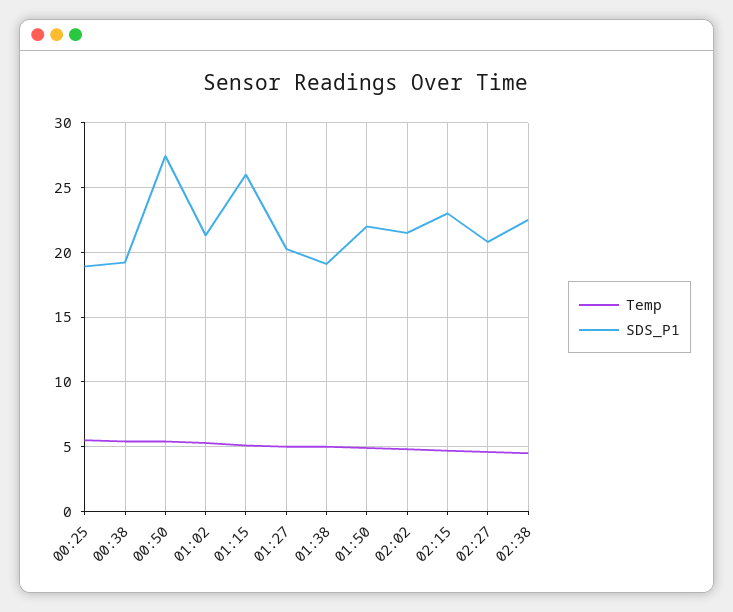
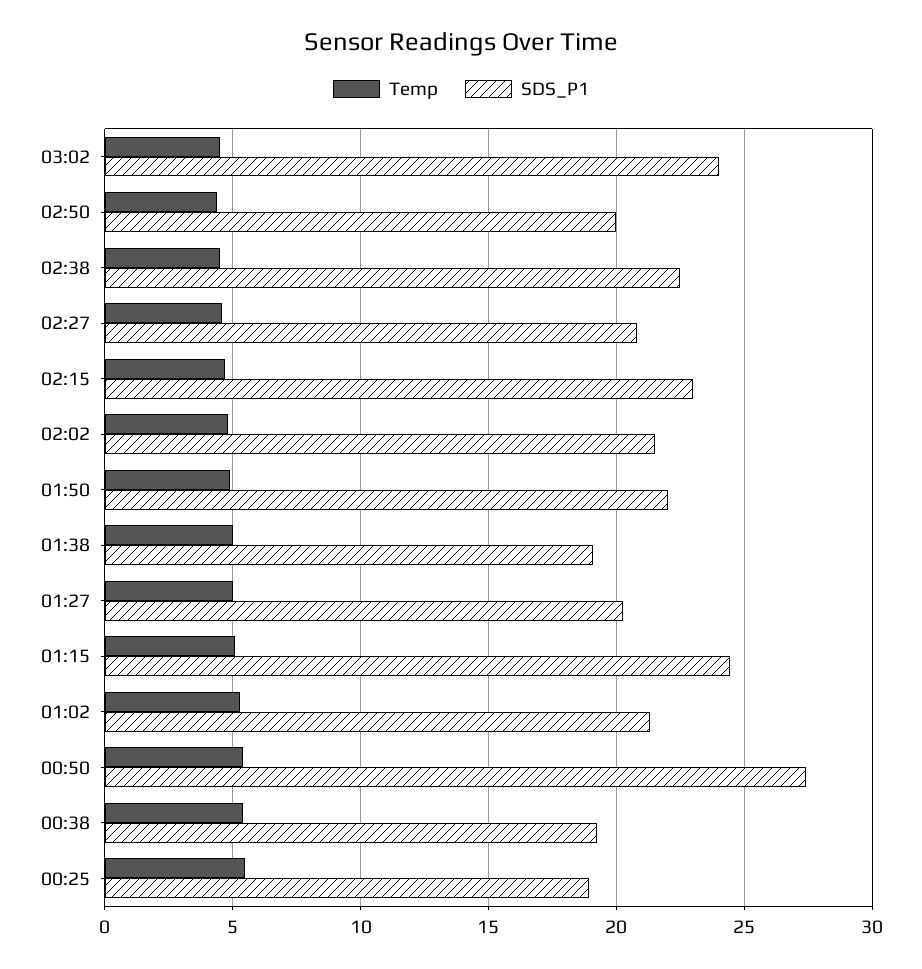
SDS_P1, 01:15: 26 -> 24.5
Temp, 03:02: none -> 4.5
SDS_P1, 03:02: none -> 24
Temp, 02:50: none -> 4.5
SDS_P1, 02:50: none -> 20

